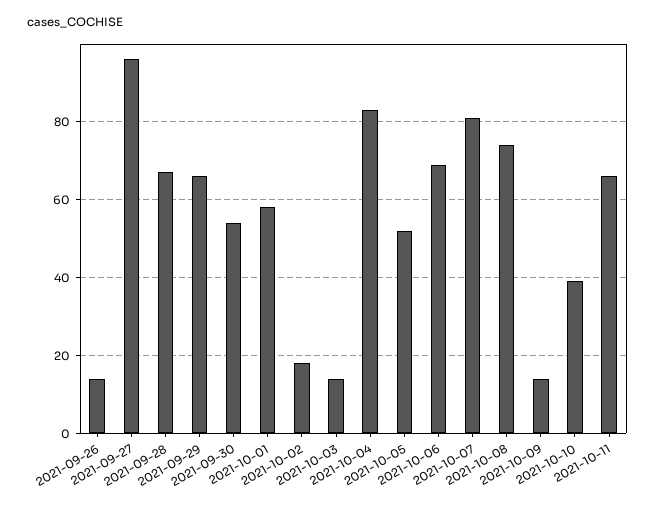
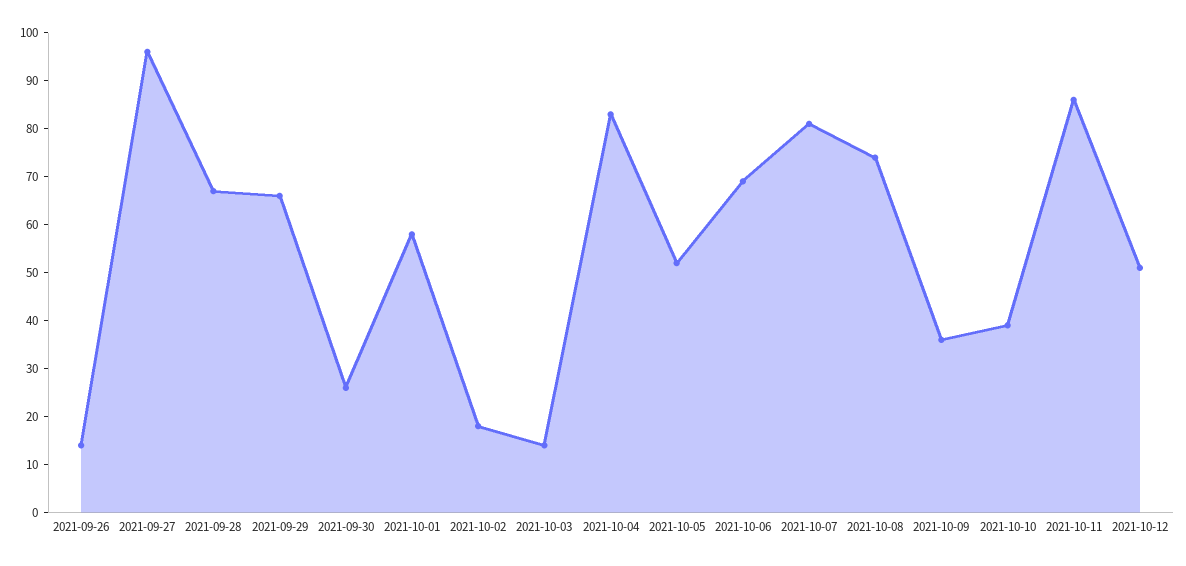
2021-09-30: 55 -> 25
2021-10-09: 15 -> 35
2021-10-11: 65 -> 85
2021-10-12: none -> 50

